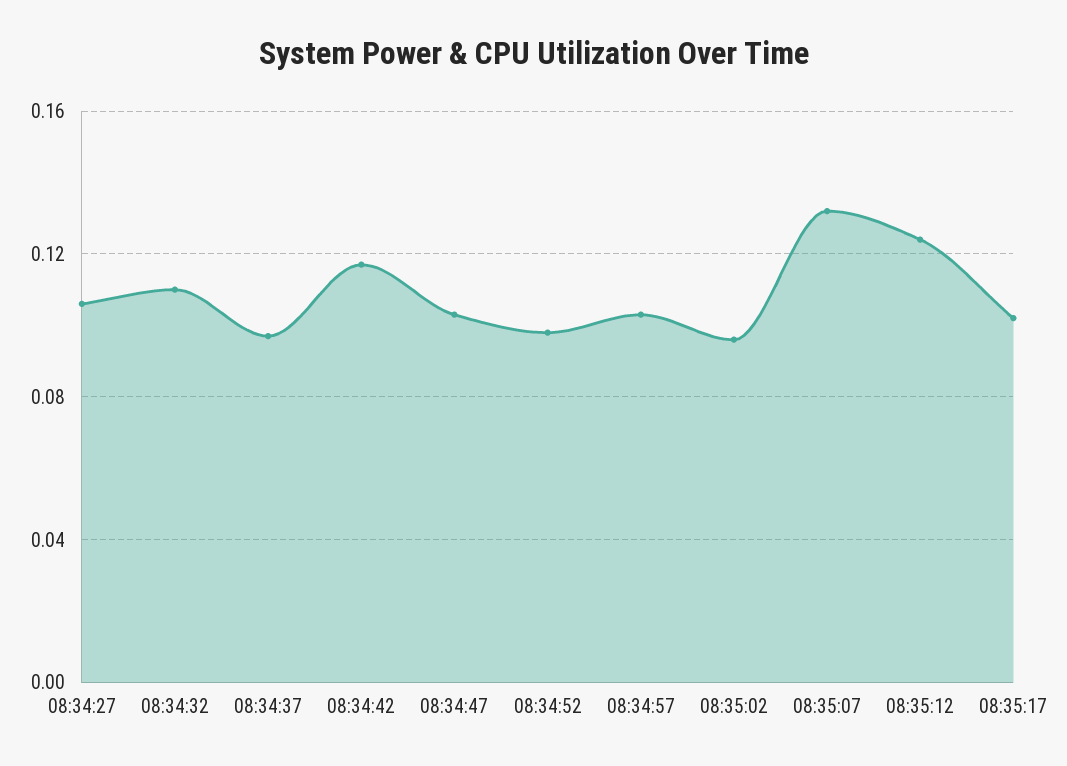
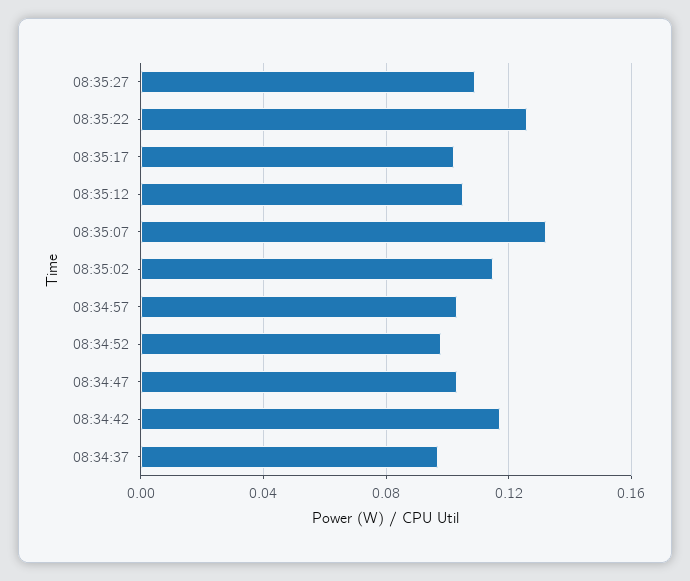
08:34:27: 0.105 -> none
08:34:32: 0.11 -> none
08:35:02: 0.095 -> 0.115
08:35:12: 0.125 -> 0.105
08:35:27: none -> 0.11
08:35:22: none -> 0.125

